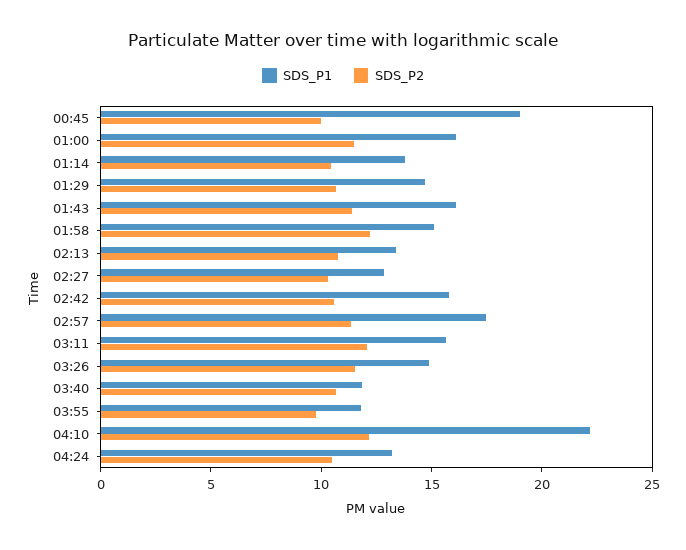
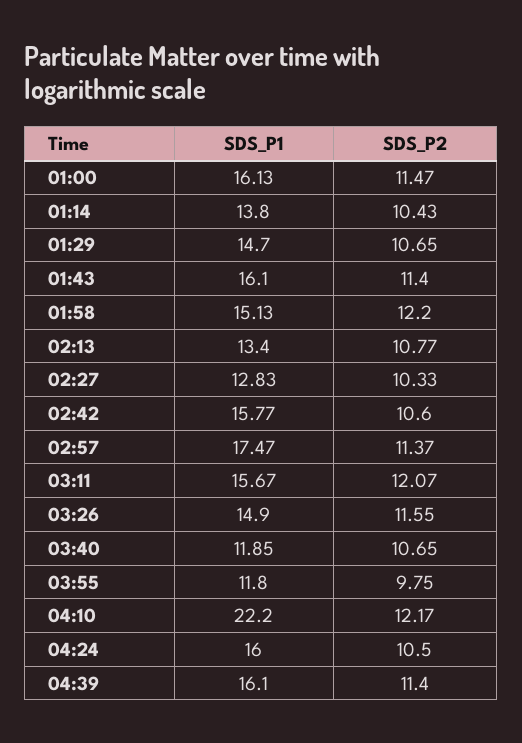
SDS_P1, 00:45: 19 -> none
SDS_P2, 00:45: 10 -> none
SDS_P1, 04:24: 13 -> 16
SDS_P1, 04:39: none -> 16.1
SDS_P2, 04:39: none -> 11.4

